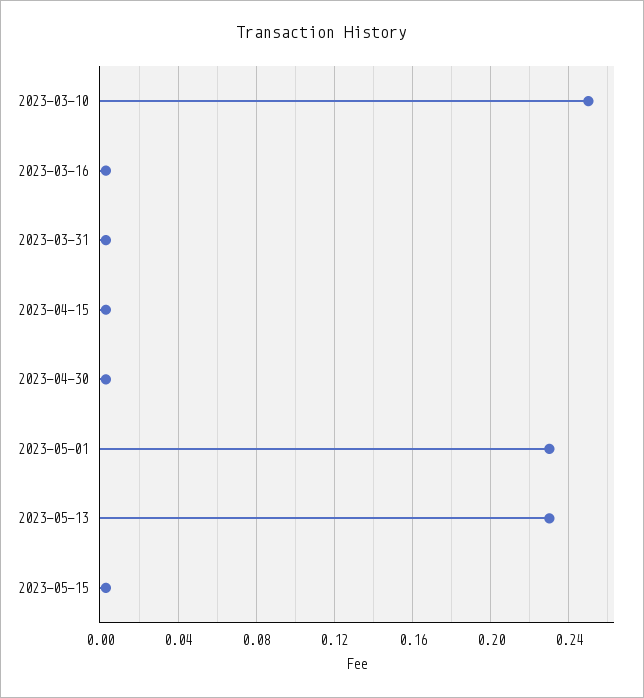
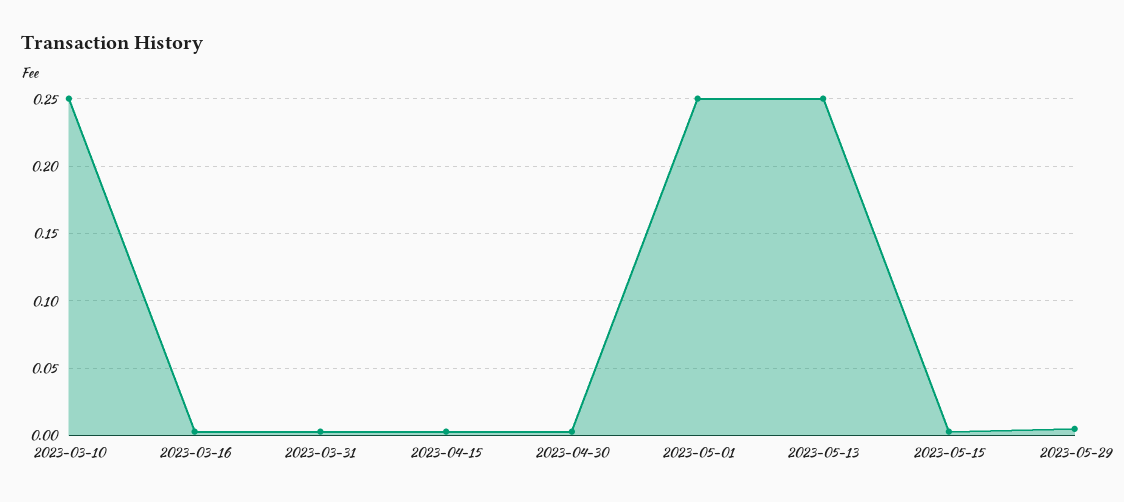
2023-05-01: 0.23 -> 0.25
2023-05-13: 0.23 -> 0.25
2023-05-29: none -> 0.005

